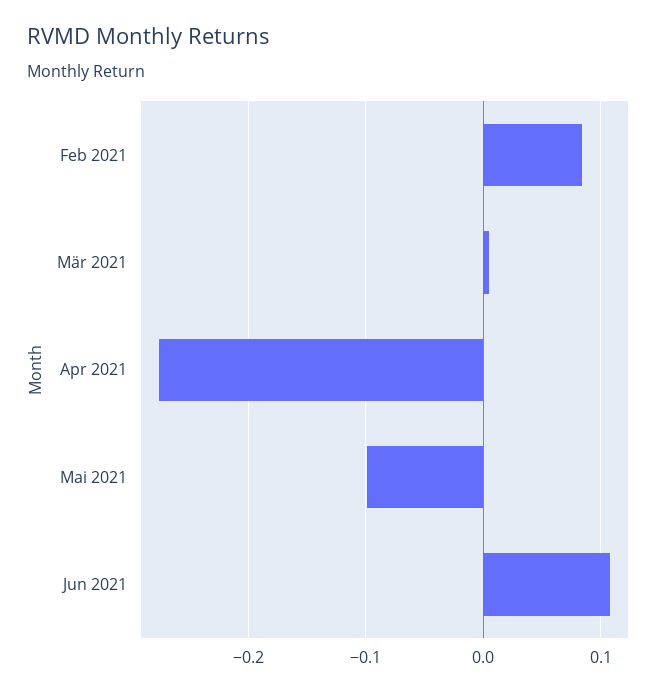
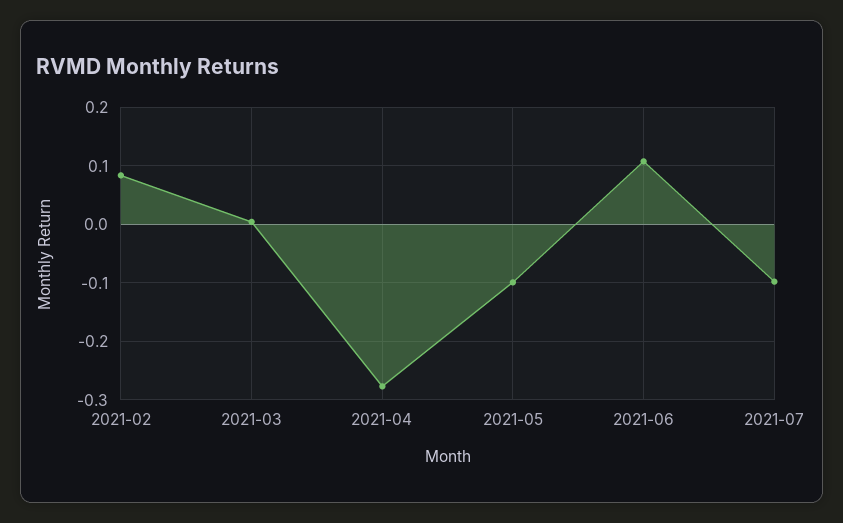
2021-07: none -> -0.1

